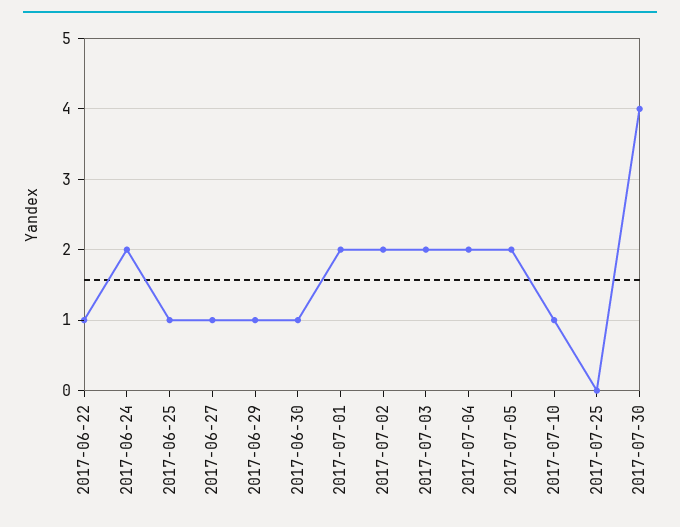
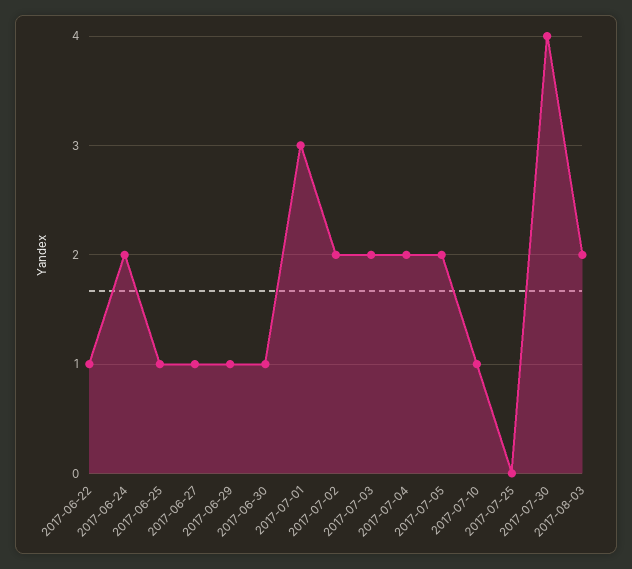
2017-07-01: 2 -> 3
2017-08-03: none -> 2

